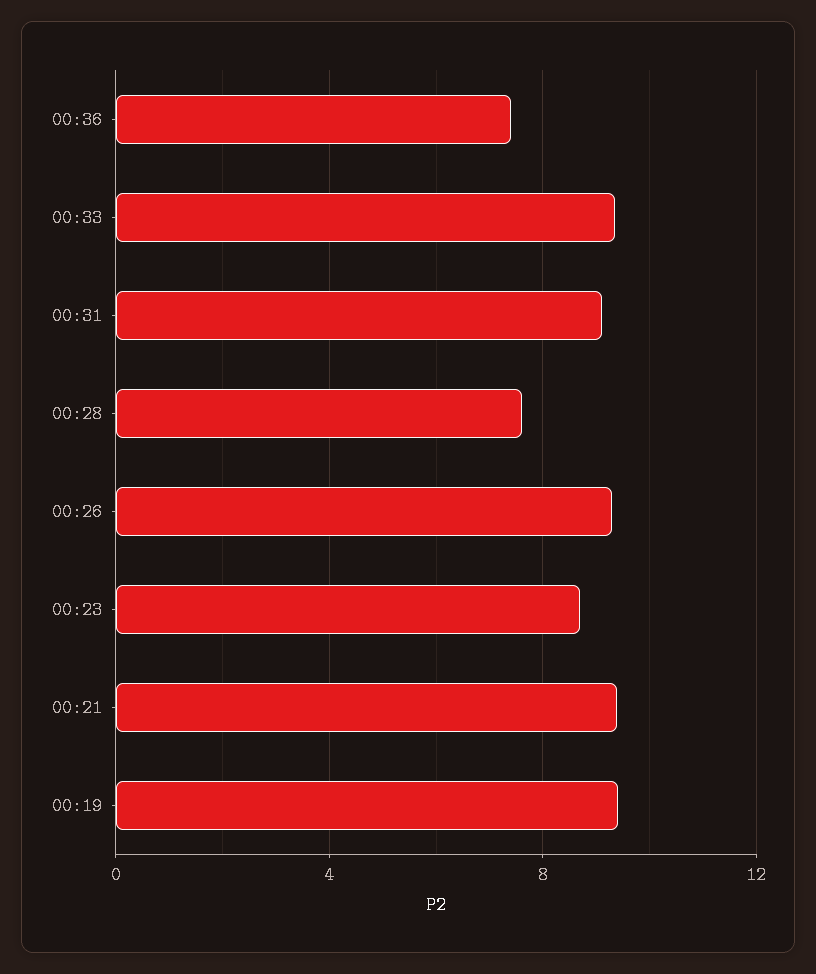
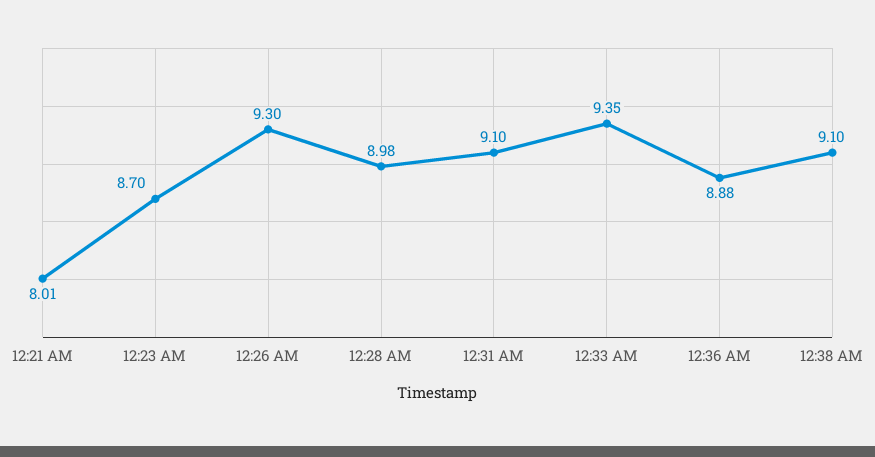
00:36: 7.5 -> 8.88
00:28: 7.5 -> 8.98
00:21: 9.5 -> 8.01
00:19: 9.5 -> none
12:38 AM: none -> 9.1

